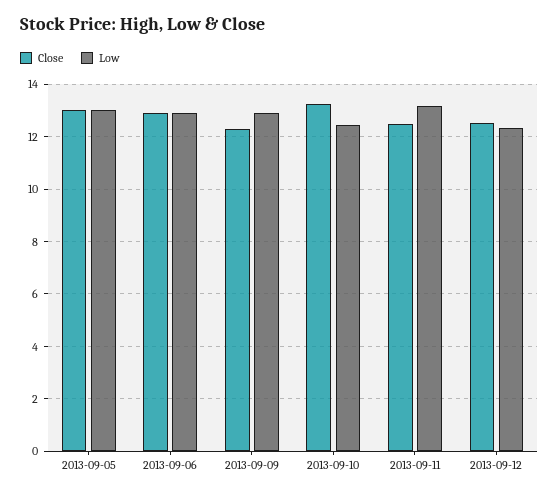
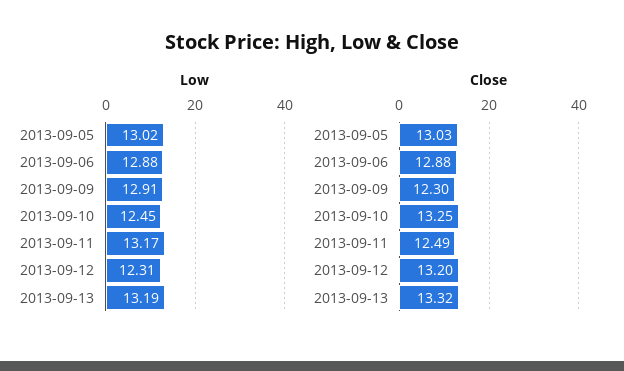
Close, 2013-09-12: 12.5 -> 13.2
Low, 2013-09-13: none -> 13.19
Close, 2013-09-13: none -> 13.32

